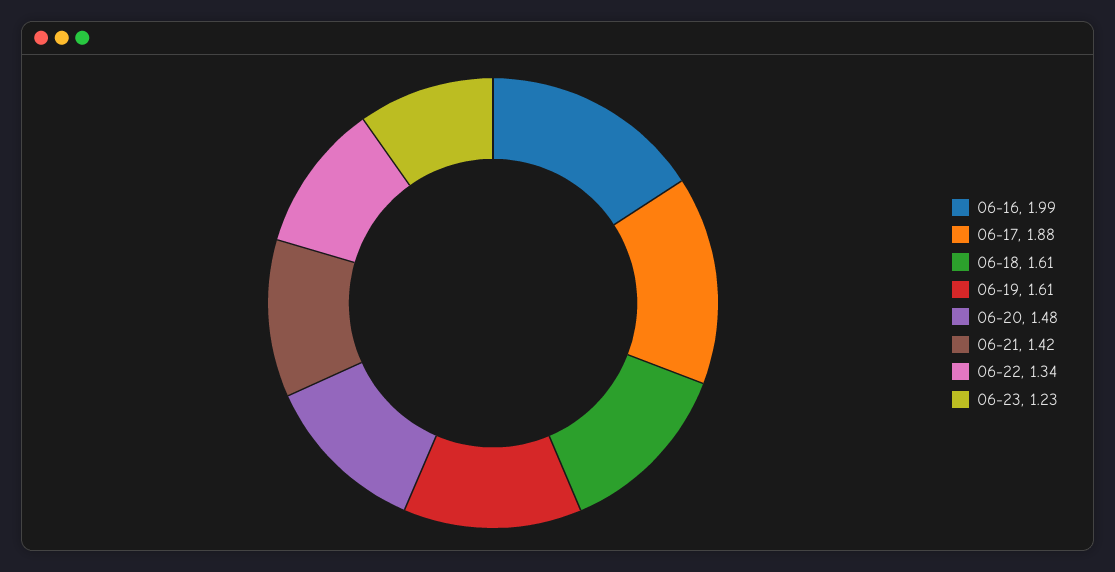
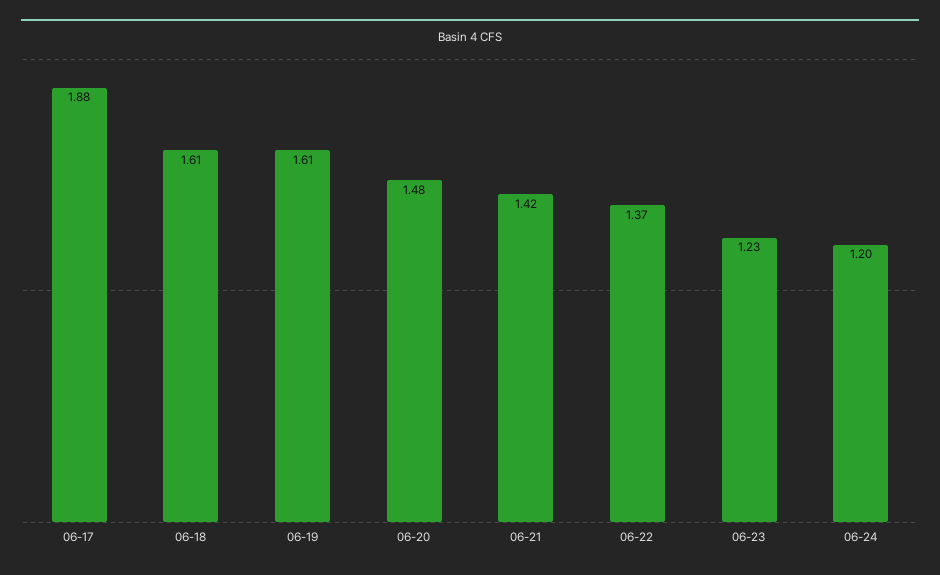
06-16: 1.99 -> none
06-22: 1.34 -> 1.37
06-24: none -> 1.2

